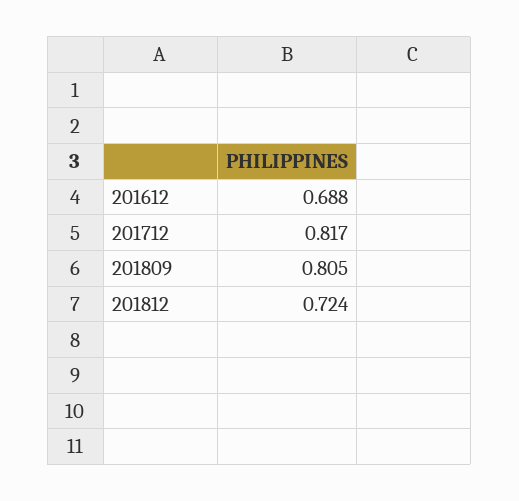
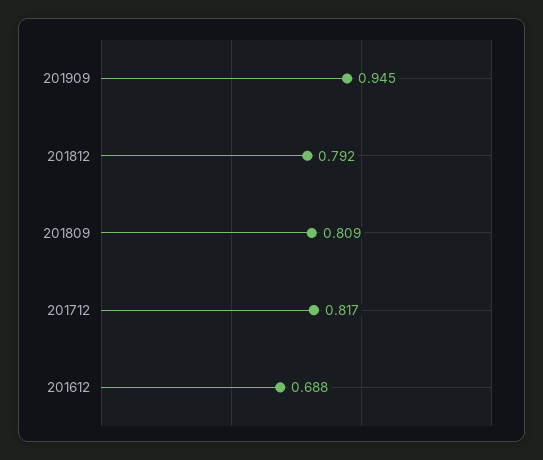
201809: 0.805 -> 0.809
201812: 0.724 -> 0.792
201909: none -> 0.945

